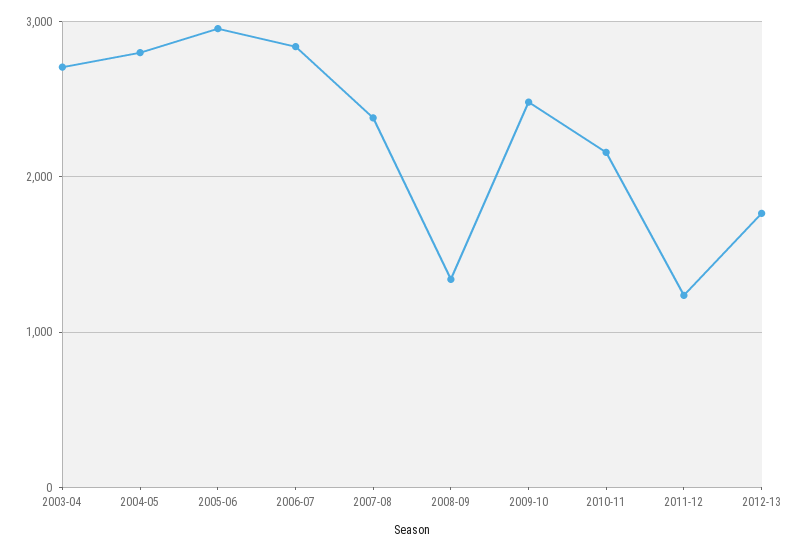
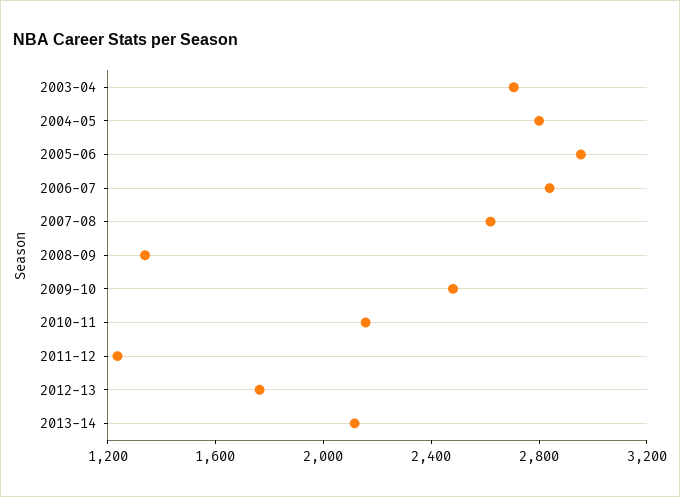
2007-08: 2400 -> 2600
2013-14: none -> 2100

